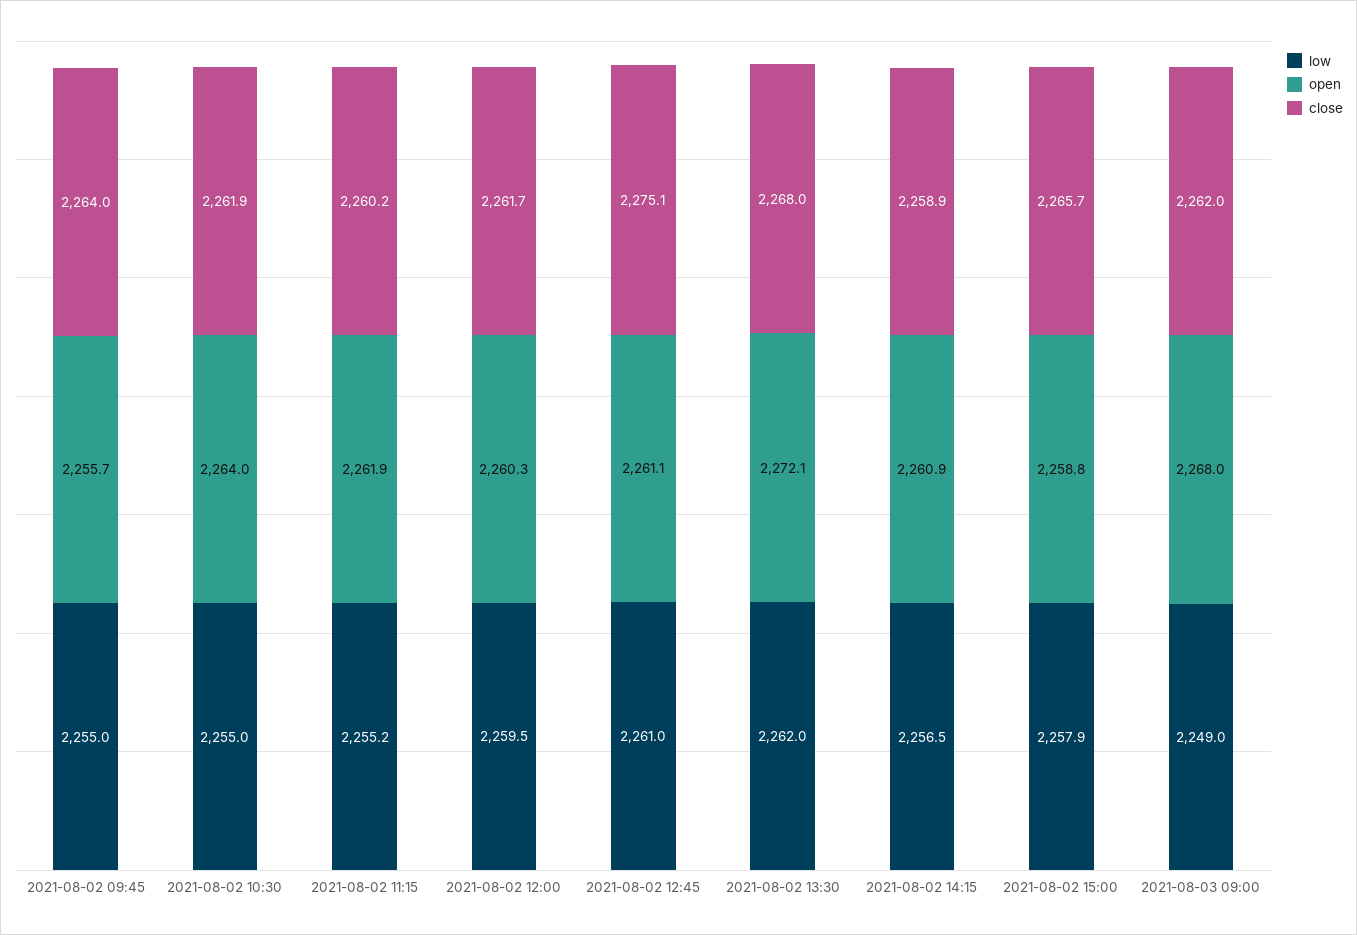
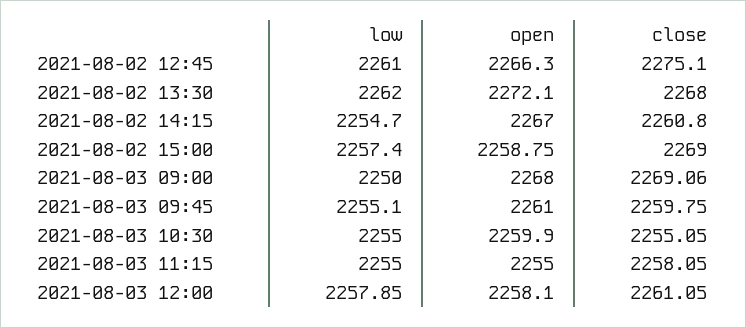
low, 2021-08-02 09:45: 2255 -> none
open, 2021-08-02 09:45: 2255.7 -> none
close, 2021-08-02 09:45: 2264 -> none
low, 2021-08-02 10:30: 2255 -> none
open, 2021-08-02 10:30: 2264 -> none
close, 2021-08-02 10:30: 2261.9 -> none
low, 2021-08-02 11:15: 2255.2 -> none
open, 2021-08-02 11:15: 2261.9 -> none
close, 2021-08-02 11:15: 2260.2 -> none
low, 2021-08-02 12:00: 2259.5 -> none
open, 2021-08-02 12:00: 2260.3 -> none
close, 2021-08-02 12:00: 2261.7 -> none
open, 2021-08-02 12:45: 2261.1 -> 2266.3
low, 2021-08-02 14:15: 2256.5 -> 2254.7
open, 2021-08-02 14:15: 2260.9 -> 2267
close, 2021-08-02 14:15: 2258.9 -> 2260.8
low, 2021-08-02 15:00: 2257.9 -> 2257.4
close, 2021-08-02 15:00: 2265.7 -> 2269
low, 2021-08-03 09:00: 2249 -> 2250
close, 2021-08-03 09:00: 2262 -> 2269.06
low, 2021-08-03 09:45: none -> 2255.1
open, 2021-08-03 09:45: none -> 2261
close, 2021-08-03 09:45: none -> 2259.75
low, 2021-08-03 10:30: none -> 2255
open, 2021-08-03 10:30: none -> 2259.9
close, 2021-08-03 10:30: none -> 2255.05
low, 2021-08-03 11:15: none -> 2255
open, 2021-08-03 11:15: none -> 2255
close, 2021-08-03 11:15: none -> 2258.05
low, 2021-08-03 12:00: none -> 2257.85
open, 2021-08-03 12:00: none -> 2258.1
close, 2021-08-03 12:00: none -> 2261.05

